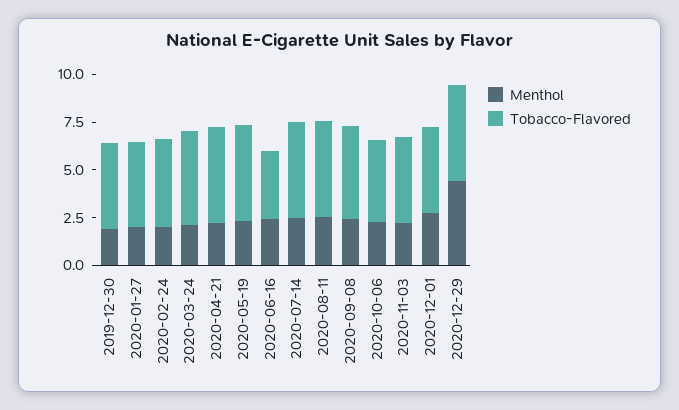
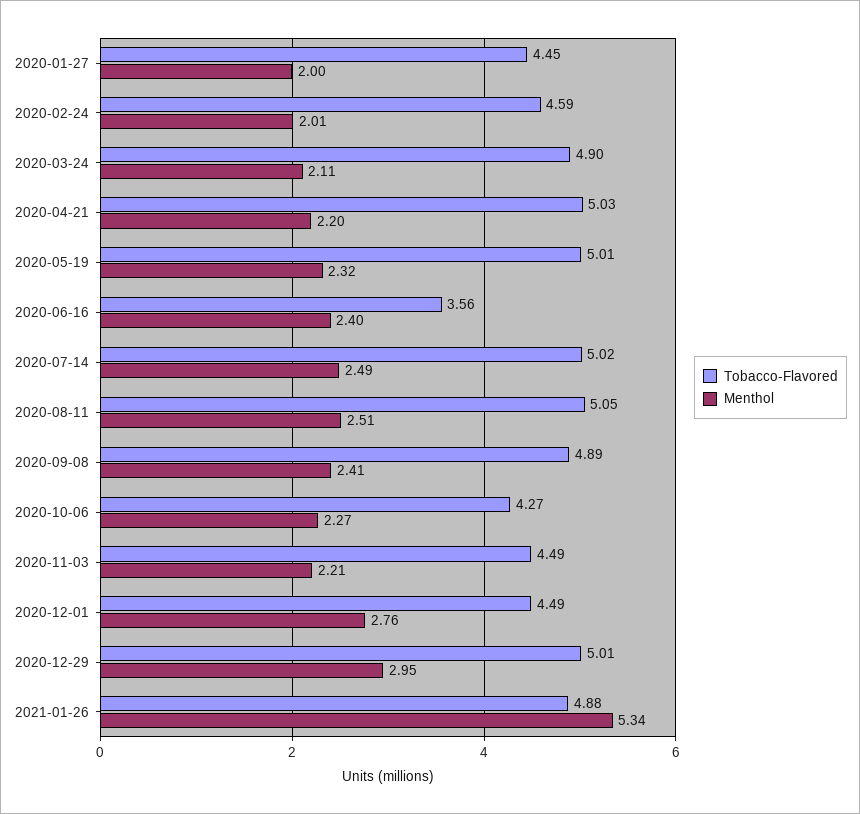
Menthol, 2019-12-30: 2 -> none
Tobacco-Flavored, 2019-12-30: 4.5 -> none
Menthol, 2020-12-29: 4.5 -> 2.95
Tobacco-Flavored, 2021-01-26: none -> 4.88
Menthol, 2021-01-26: none -> 5.34

